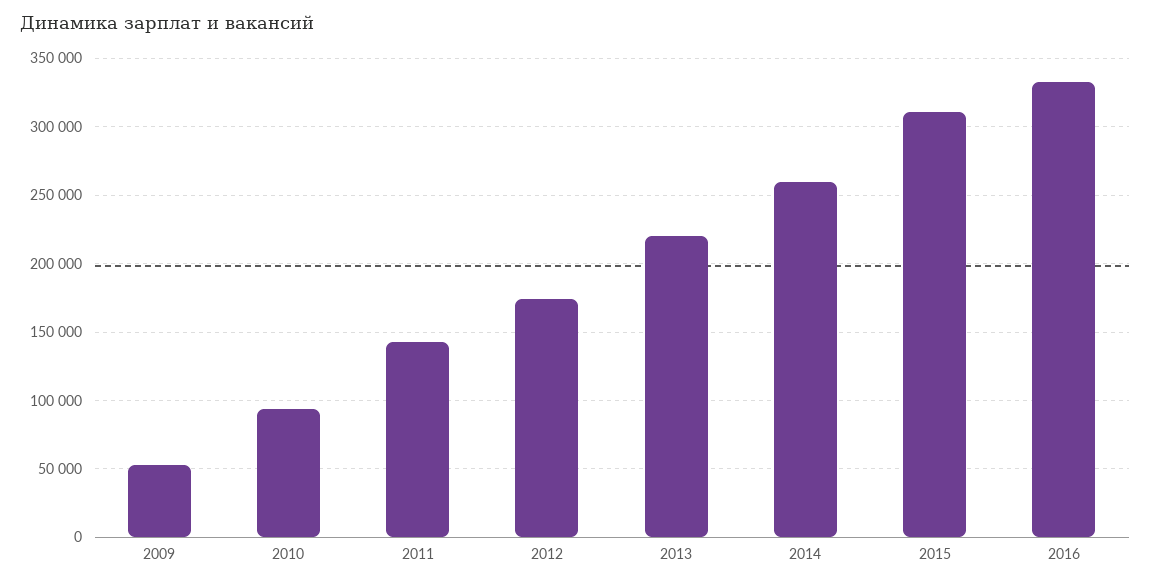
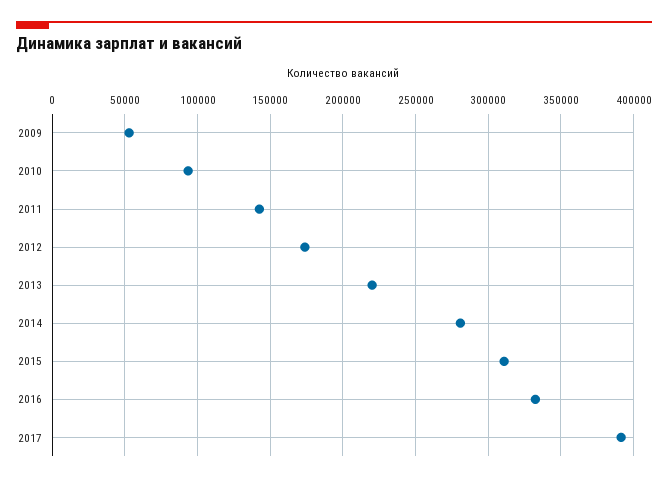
2014: 260000 -> 280000
2017: none -> 390000

